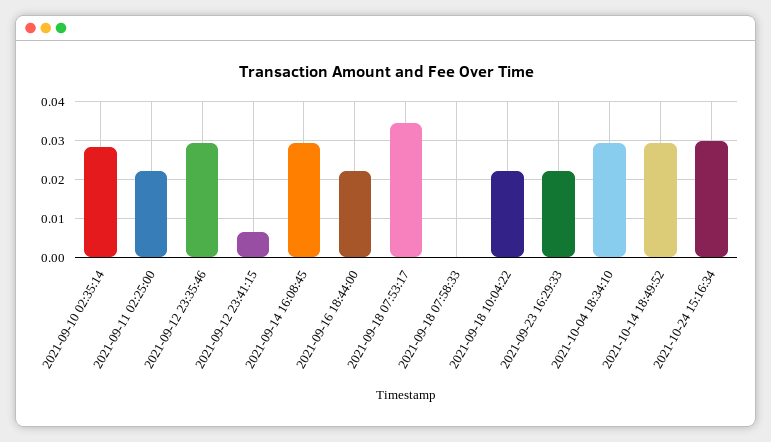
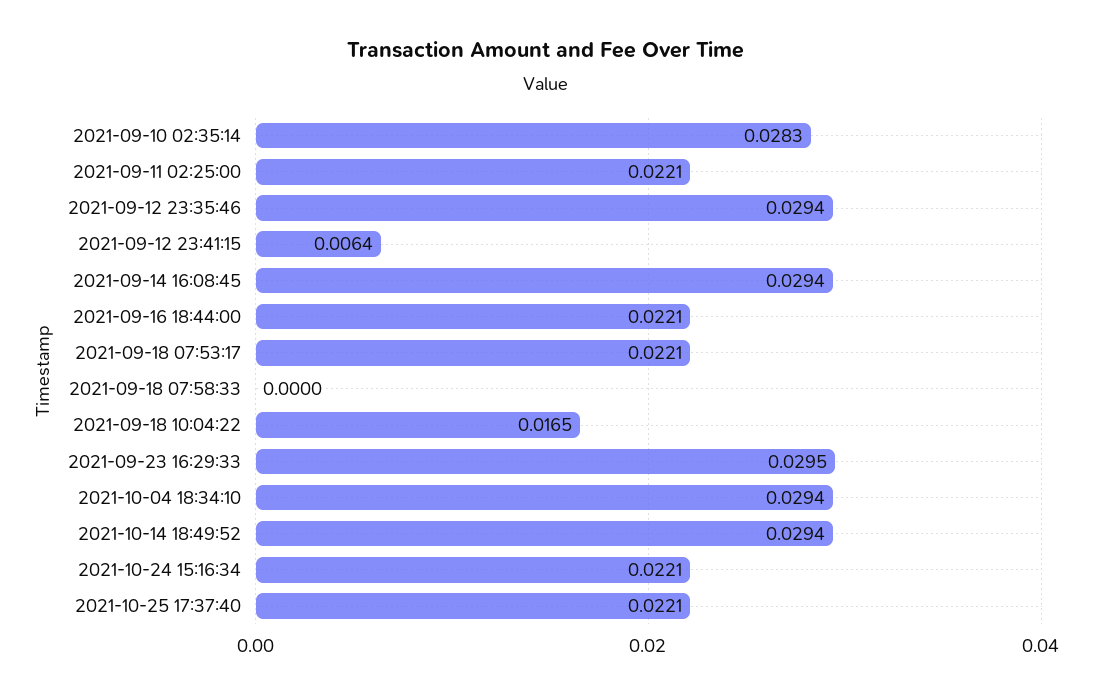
2021-09-18 07:53:17: 0.034 -> 0.0221
2021-09-18 10:04:22: 0.022 -> 0.0165
2021-09-23 16:29:33: 0.022 -> 0.0295
2021-10-24 15:16:34: 0.03 -> 0.0221
2021-10-25 17:37:40: none -> 0.0221

